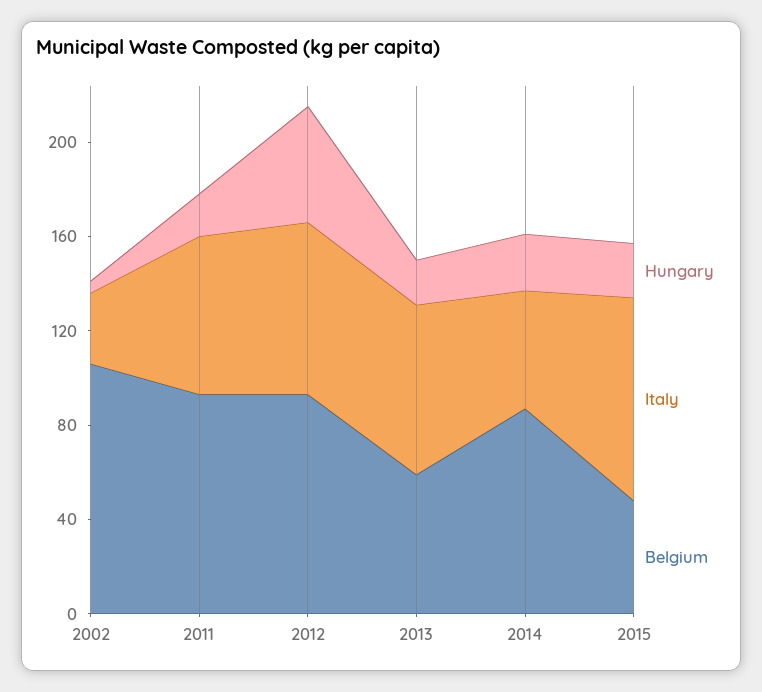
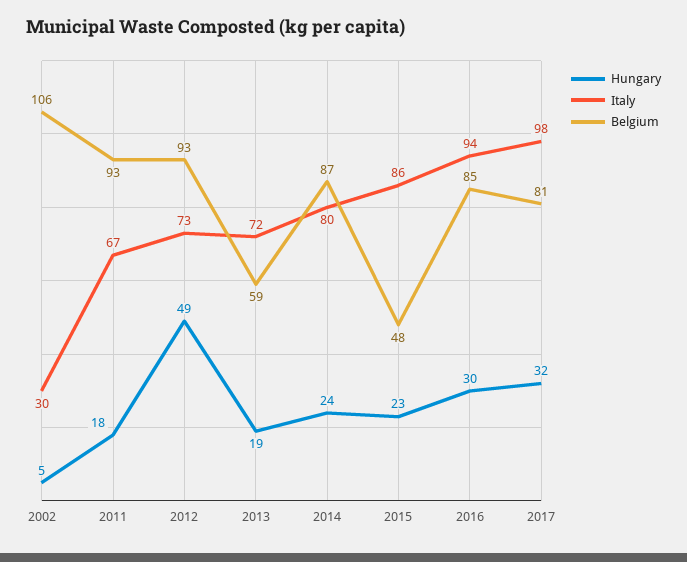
Italy, 2014: 50 -> 80
Hungary, 2016: none -> 30
Italy, 2016: none -> 94
Belgium, 2016: none -> 85
Hungary, 2017: none -> 32
Italy, 2017: none -> 98
Belgium, 2017: none -> 81

